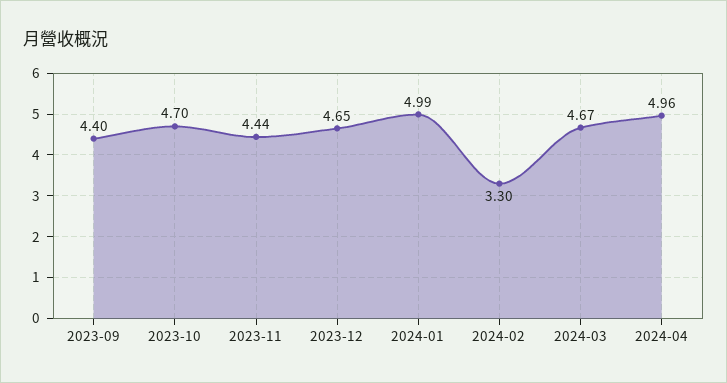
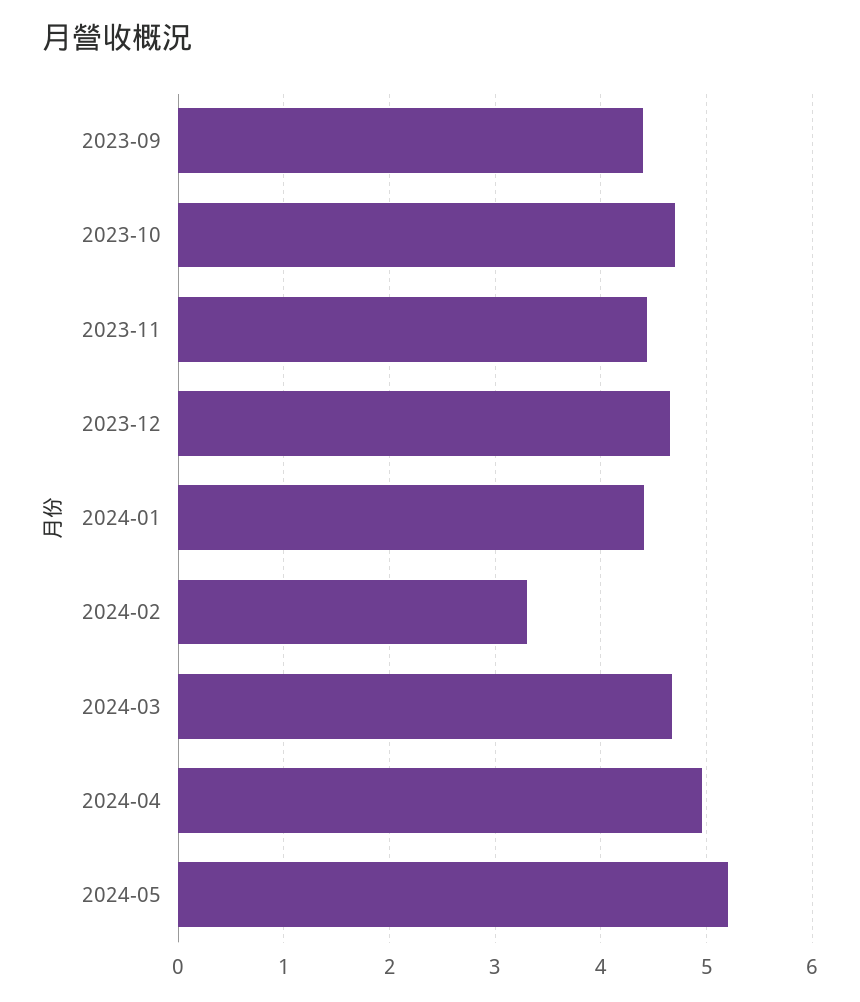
2024-01: 4.99 -> 4.4
2024-05: none -> 5.2

